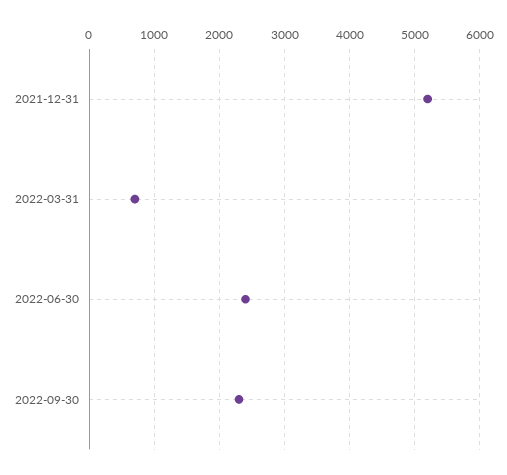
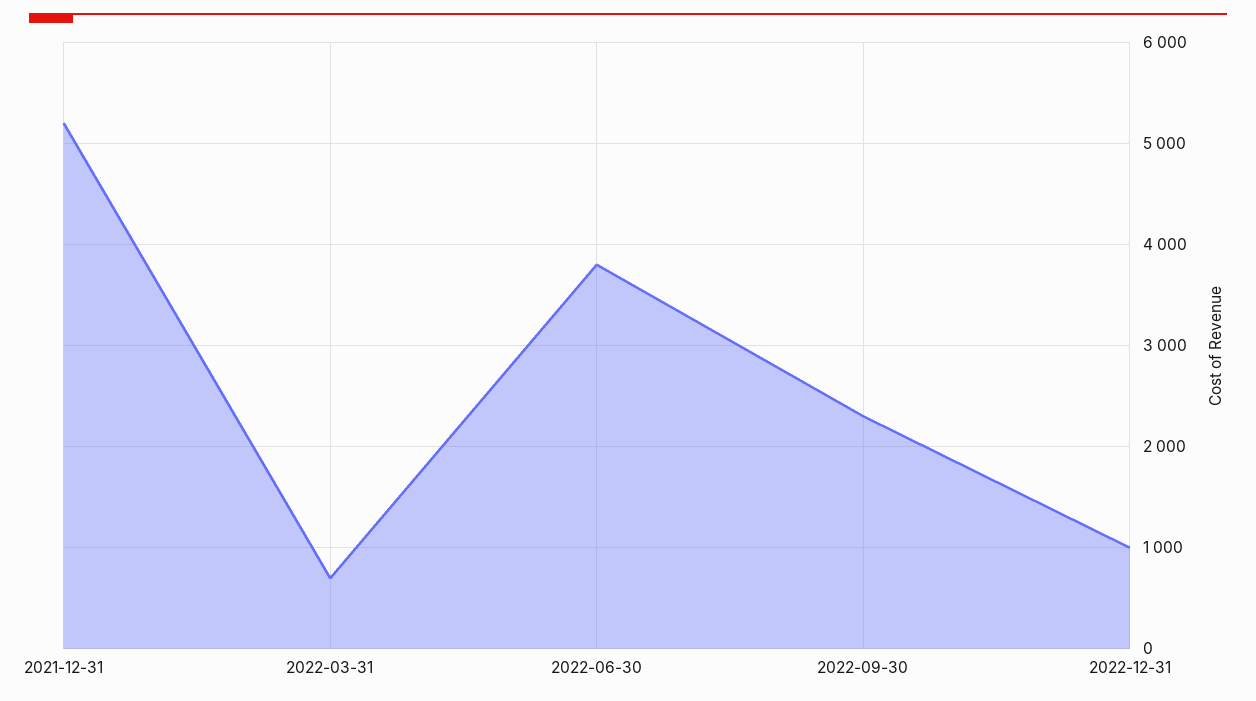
2022-06-30: 2400 -> 3800
2022-12-31: none -> 1000

